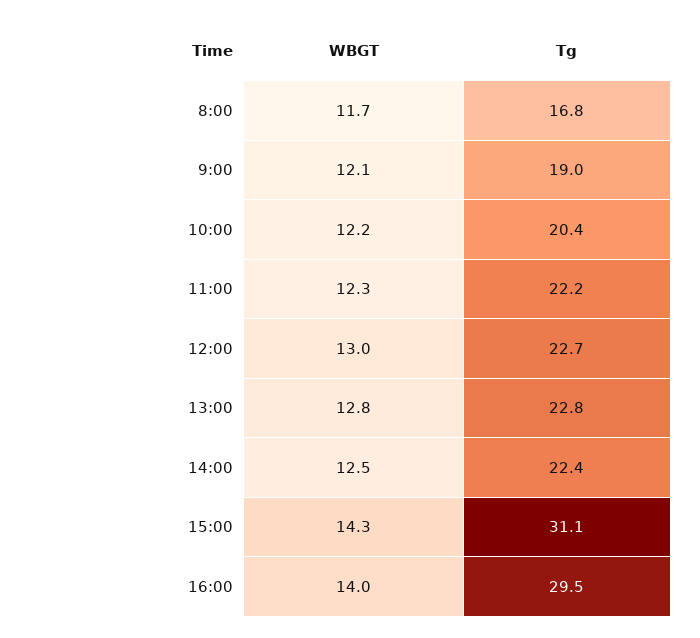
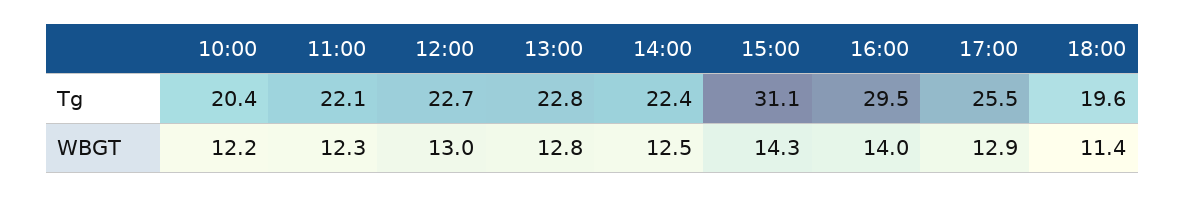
WBGT, 8:00: 11.7 -> none
Tg, 8:00: 16.8 -> none
WBGT, 9:00: 12.1 -> none
Tg, 9:00: 19 -> none
Tg, 11:00: 22.2 -> 22.1
Tg, 17:00: none -> 25.5
Tg, 18:00: none -> 19.6
WBGT, 17:00: none -> 12.9
WBGT, 18:00: none -> 11.4

